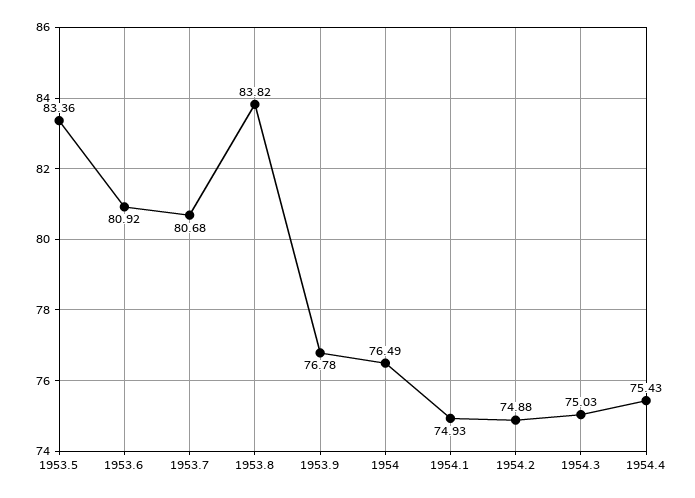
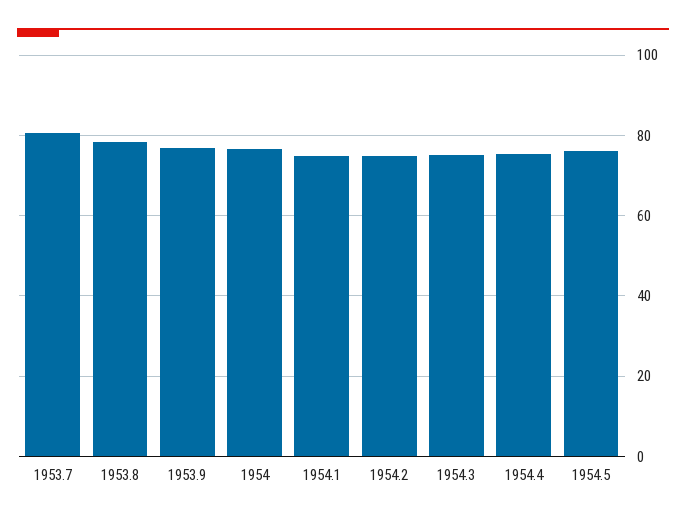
1953.5: 83.36 -> none
1953.6: 80.92 -> none
1953.8: 83.82 -> 78
1954.5: none -> 76

